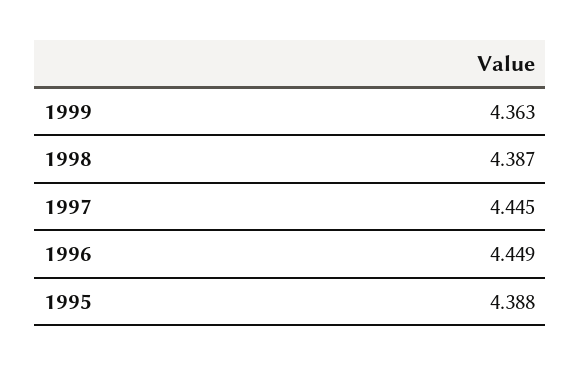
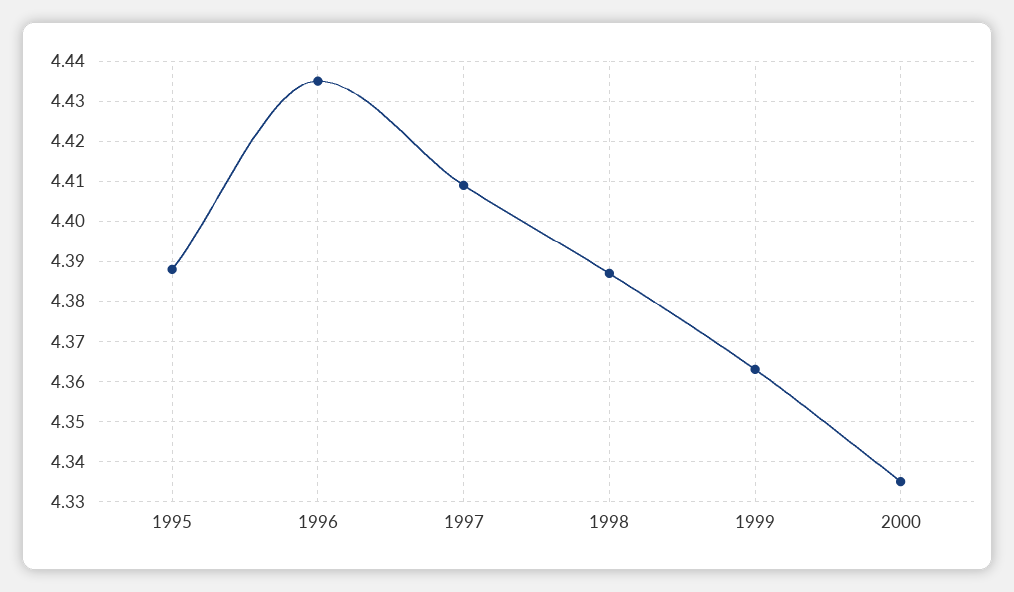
1997: 4.445 -> 4.41
1996: 4.449 -> 4.435
2000: none -> 4.335

